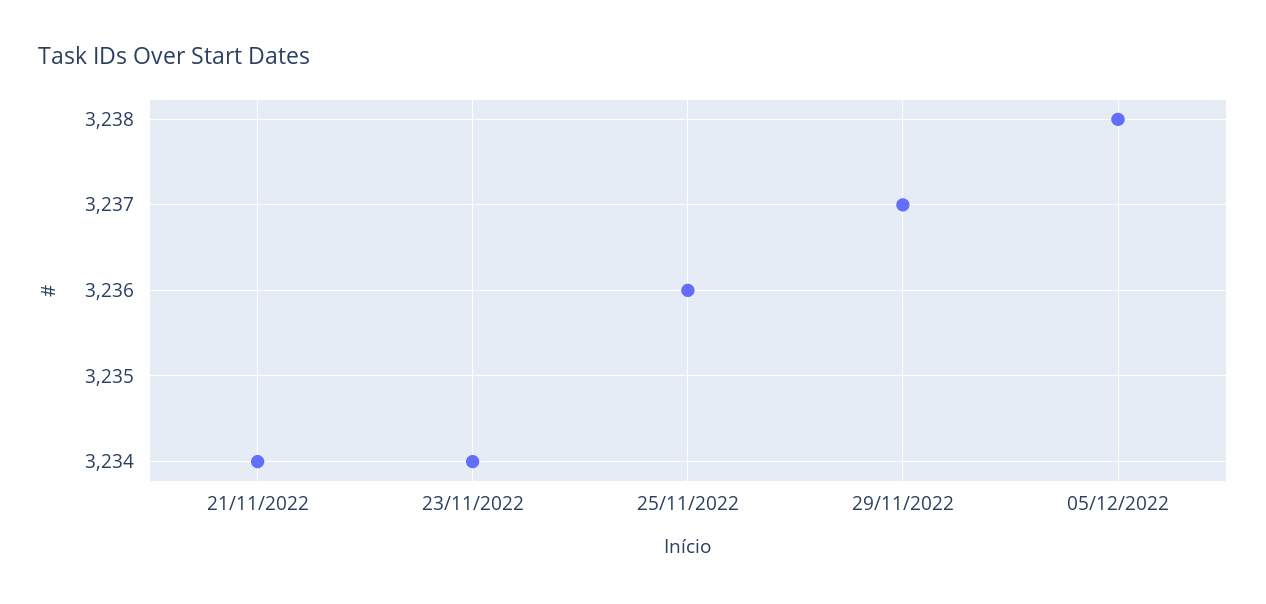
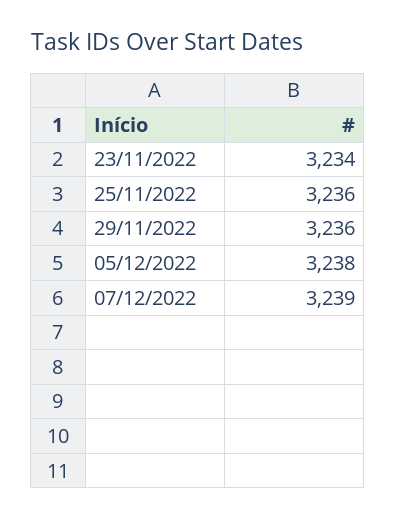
21/11/2022: 3234 -> none
29/11/2022: 3237 -> 3236
07/12/2022: none -> 3239

